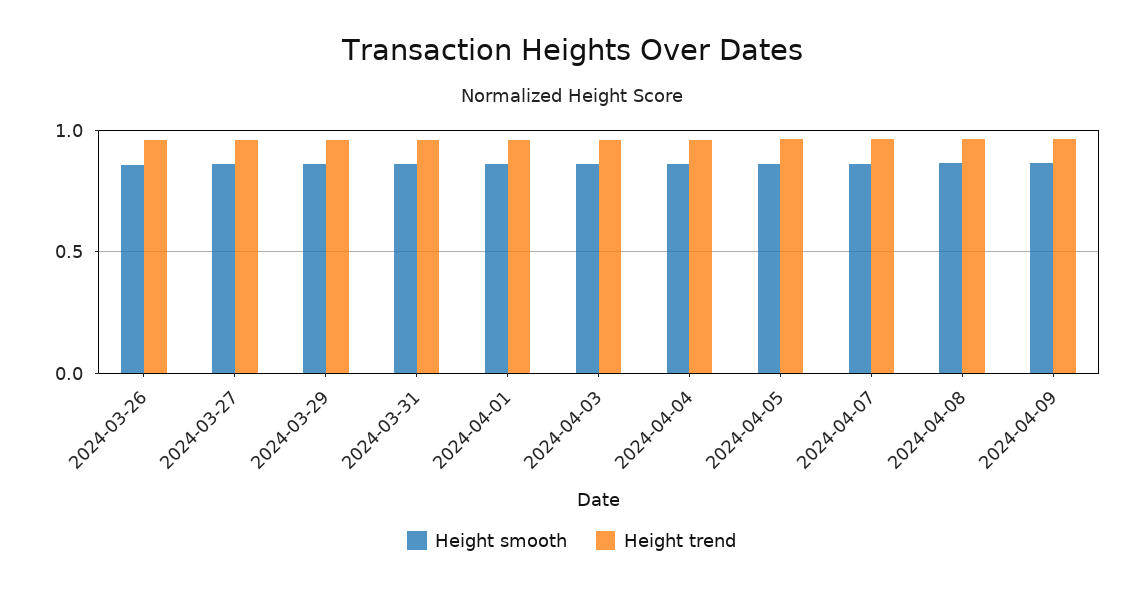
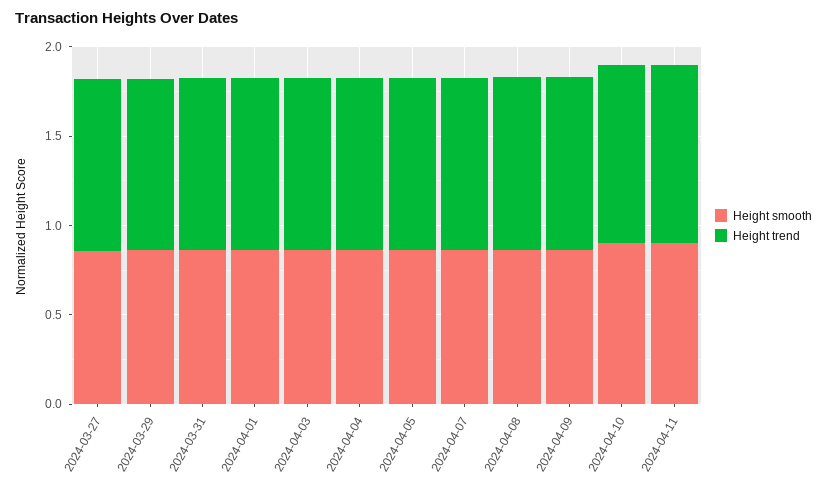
Height smooth, 2024-03-26: 0.85 -> none
Height trend, 2024-03-26: 0.95 -> none
Height smooth, 2024-04-10: none -> 0.9
Height trend, 2024-04-10: none -> 1
Height smooth, 2024-04-11: none -> 0.9
Height trend, 2024-04-11: none -> 1

